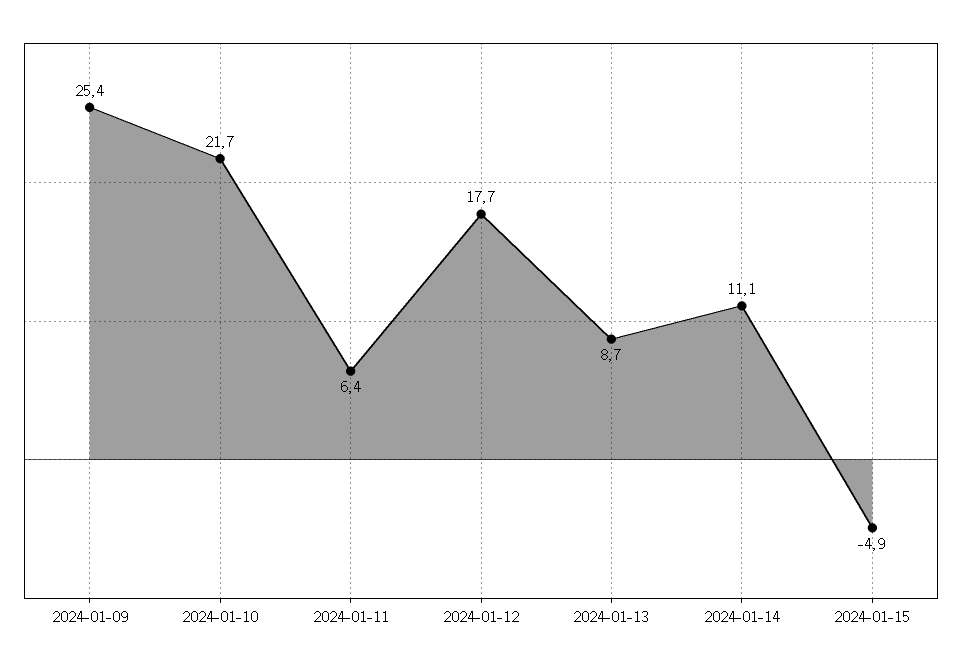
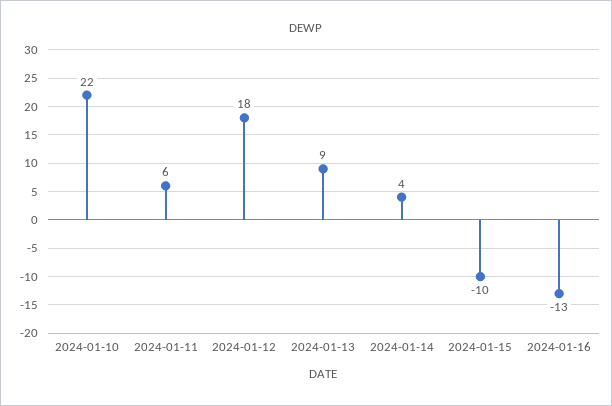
2024-01-09: 25.4 -> none
2024-01-14: 11.1 -> 4
2024-01-15: -4.9 -> -10
2024-01-16: none -> -13

